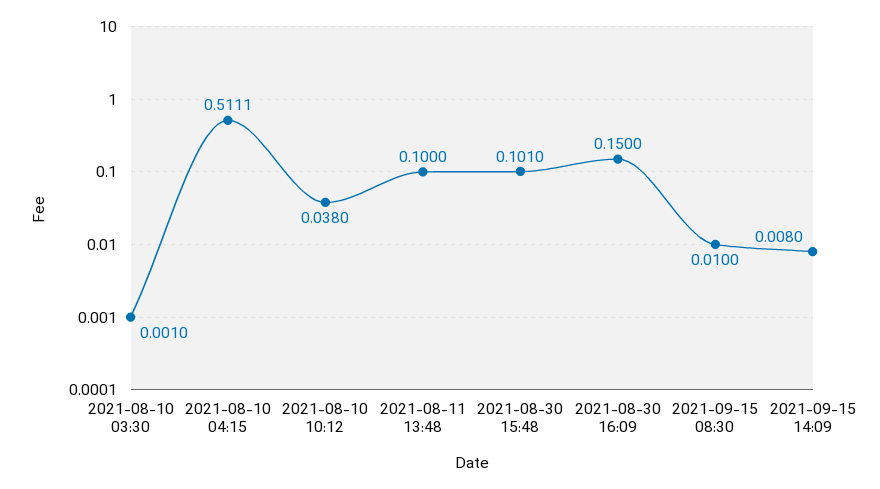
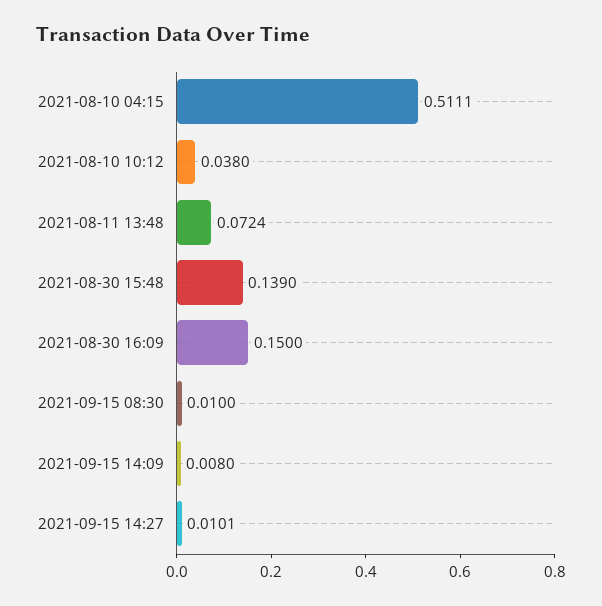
2021-08-10 03:30: 0.001 -> none
2021-08-11 13:48: 0.1 -> 0.0724
2021-08-30 15:48: 0.101 -> 0.139
2021-09-15 14:27: none -> 0.0101

